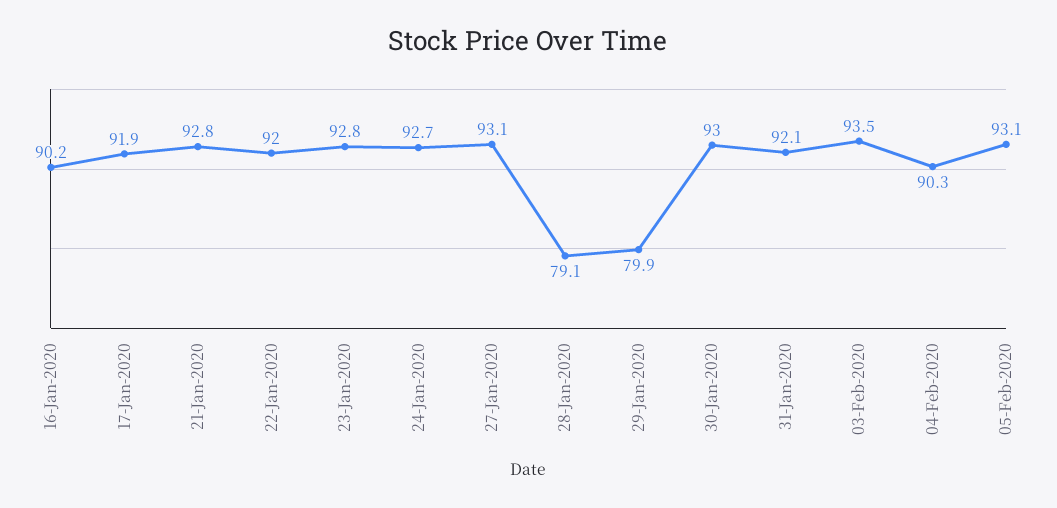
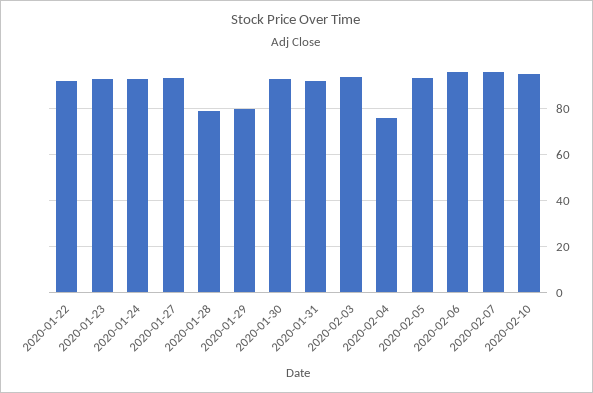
16-Jan-2020: 90.2 -> none
17-Jan-2020: 91.9 -> none
21-Jan-2020: 92.8 -> none
04-Feb-2020: 90.3 -> 75
2020-02-06: none -> 95
2020-02-07: none -> 95
2020-02-10: none -> 95

